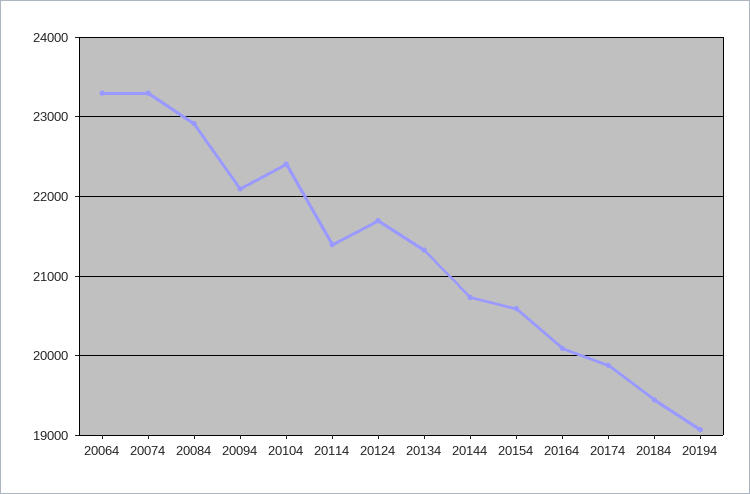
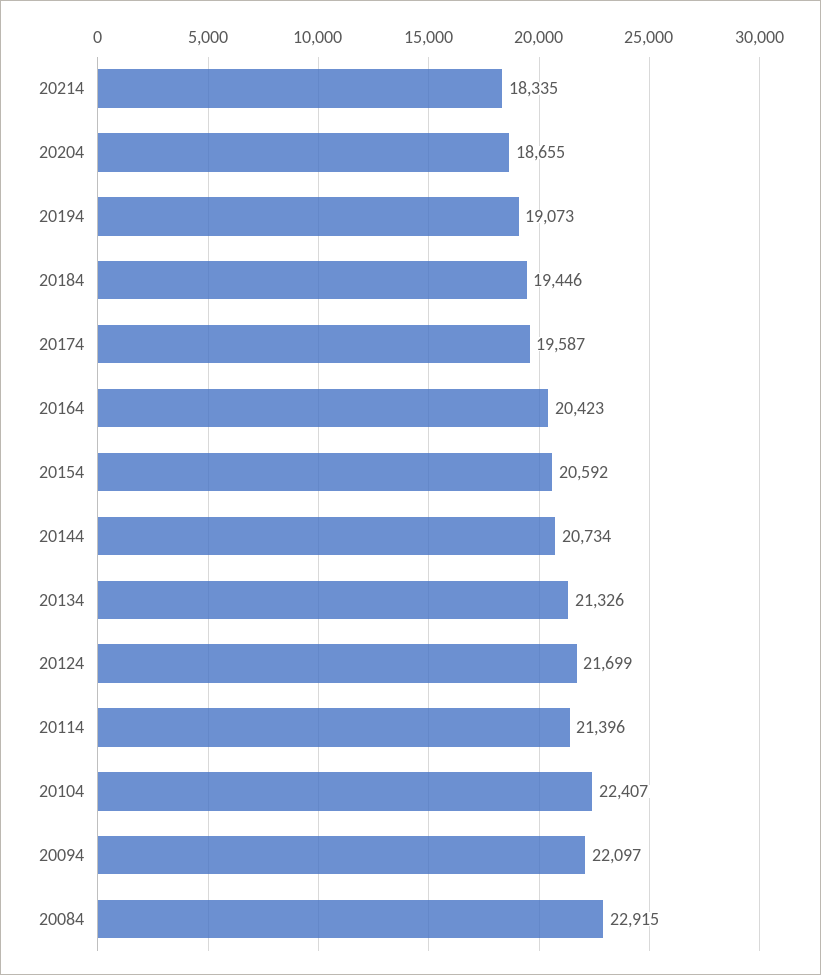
20064: 23300 -> none
20074: 23300 -> none
20164: 20100 -> 20423
20174: 19900 -> 19587
20214: none -> 18335
20204: none -> 18655

